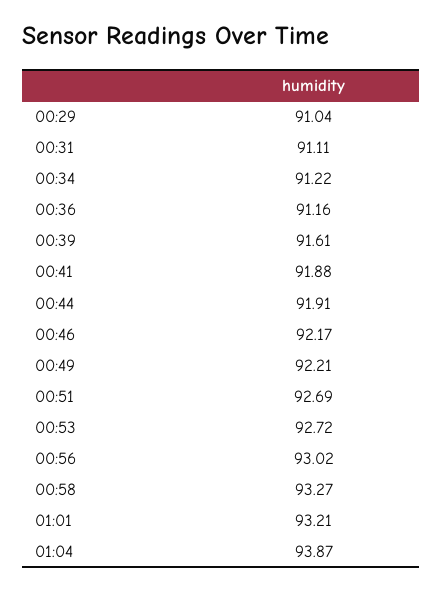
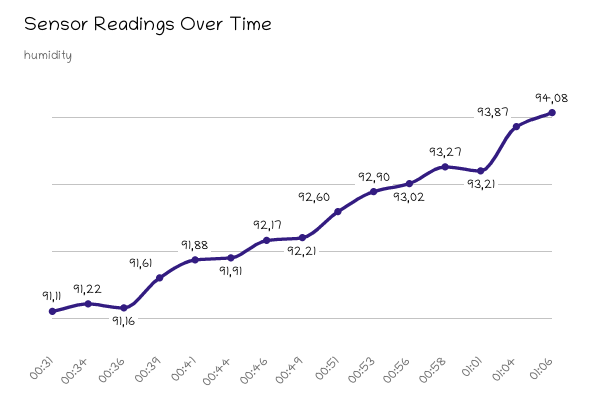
00:29: 91.04 -> none
00:51: 92.69 -> 92.6
00:53: 92.72 -> 92.9
01:06: none -> 94.08

